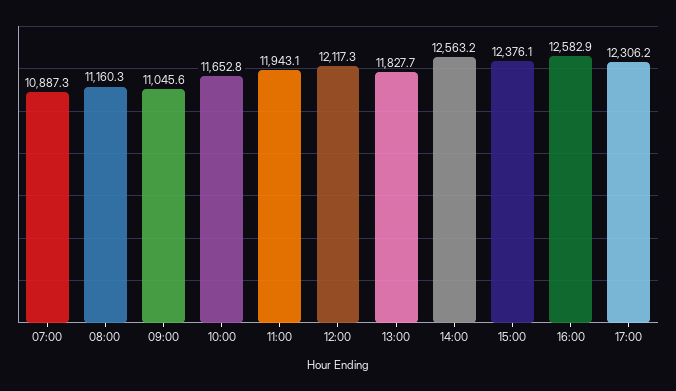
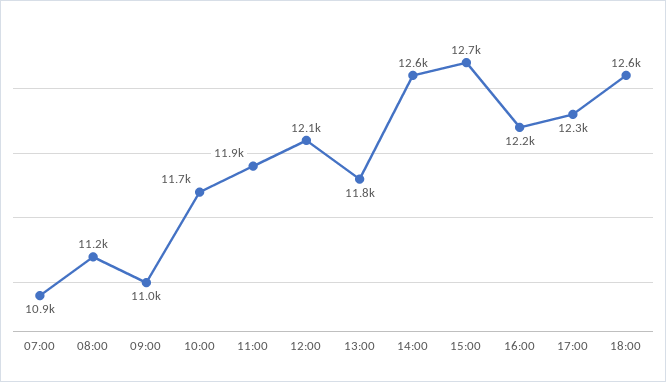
15:00: 12376.1 -> 12700
16:00: 12582.9 -> 12200
18:00: none -> 12600

